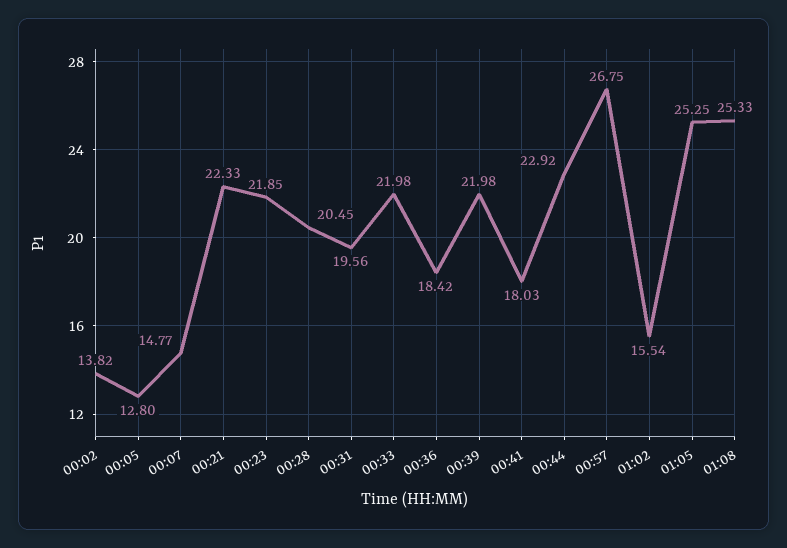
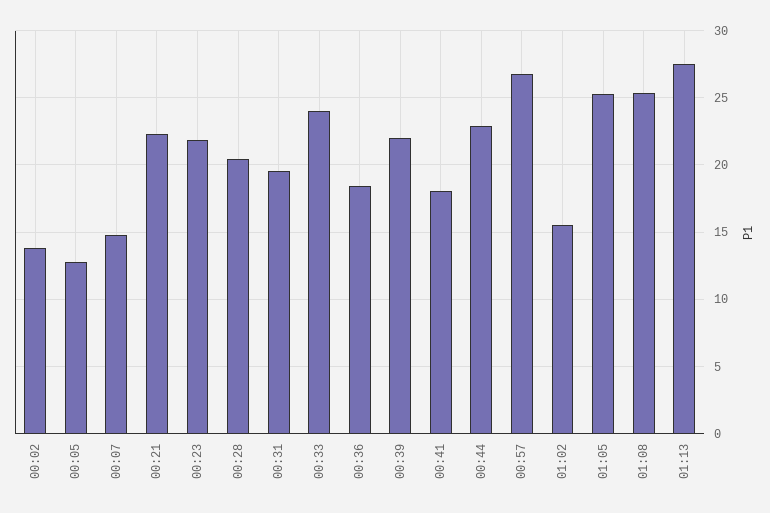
00:33: 21.98 -> 24
01:13: none -> 27.5

